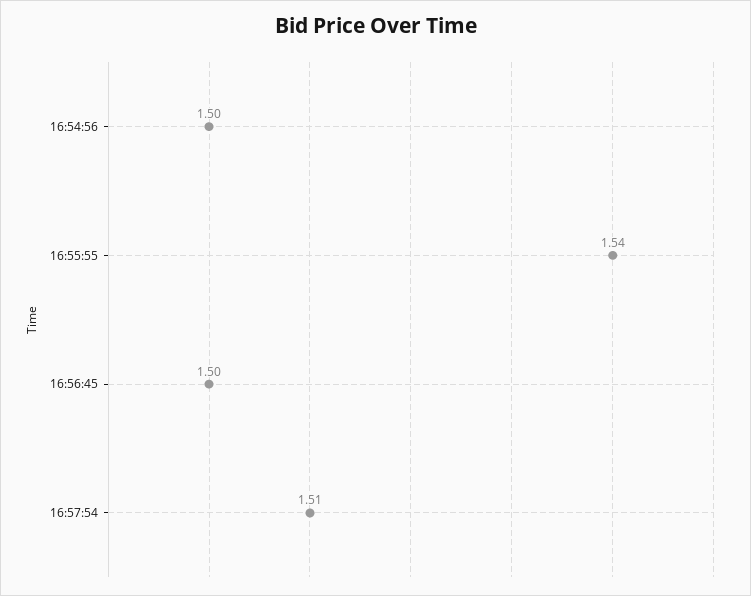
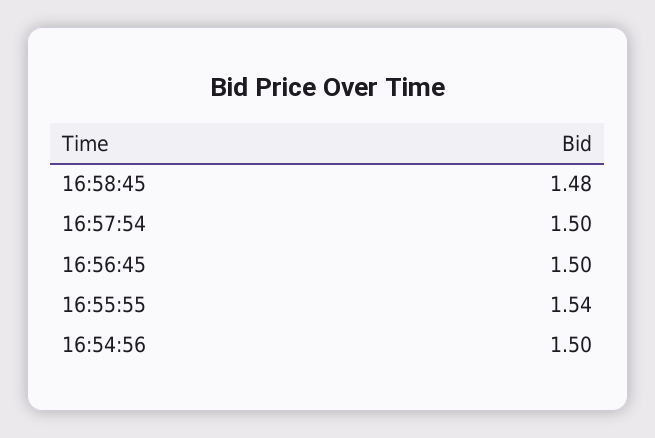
16:57:54: 1.51 -> 1.5
16:58:45: none -> 1.48

